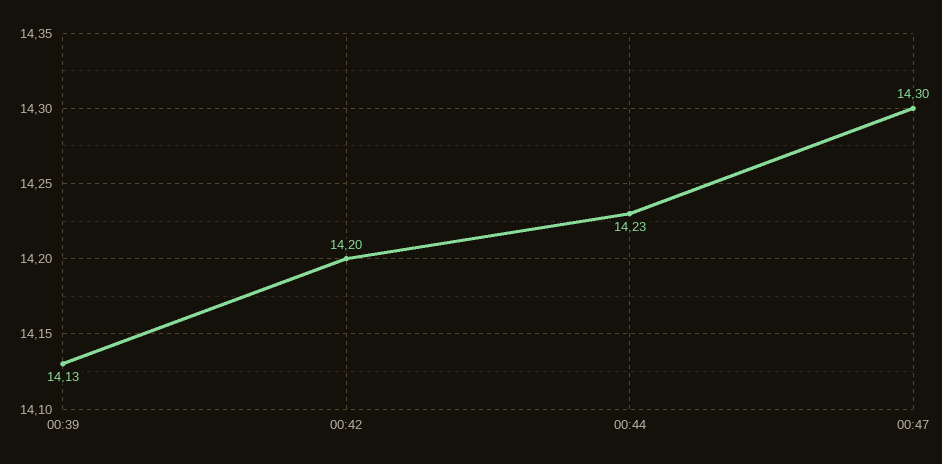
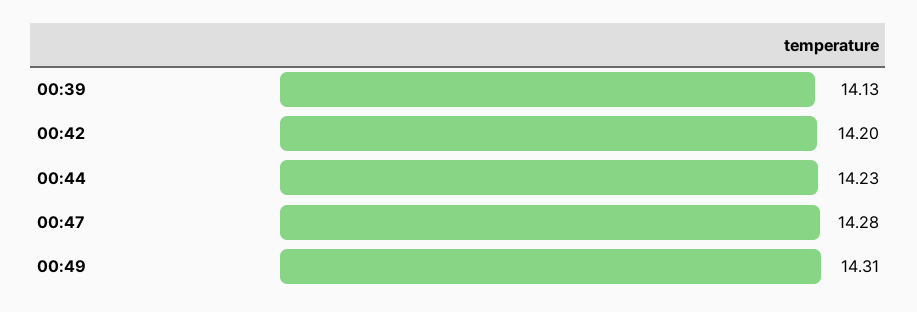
00:47: 14.3 -> 14.28
00:49: none -> 14.31

